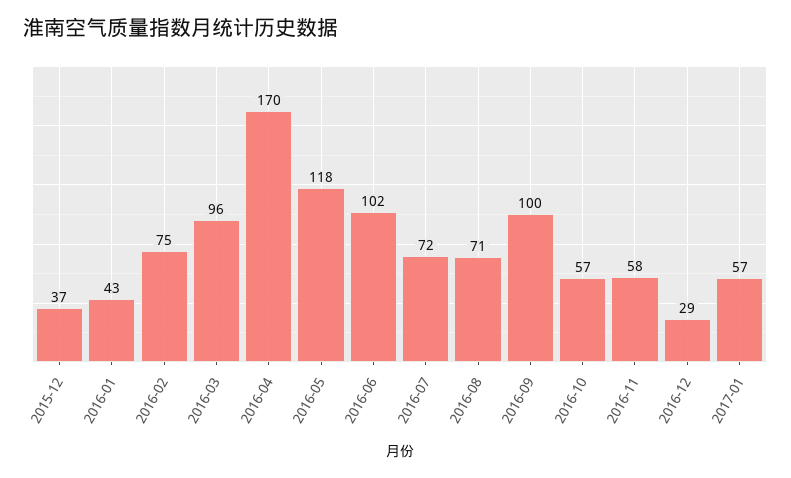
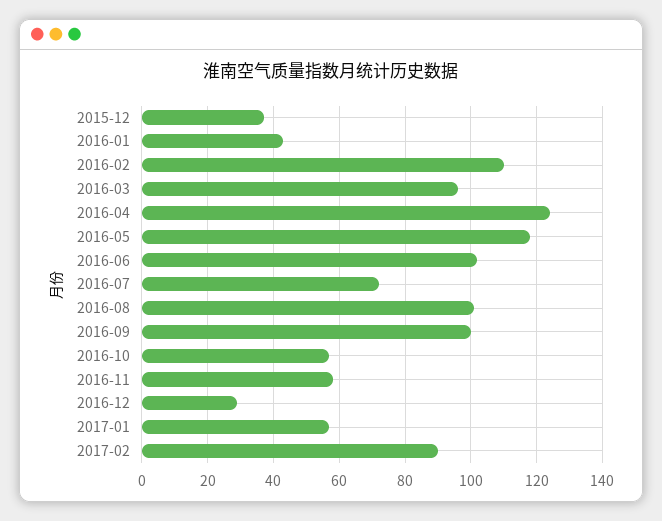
2016-02: 75 -> 110
2016-04: 170 -> 125
2016-08: 71 -> 100
2017-02: none -> 90

